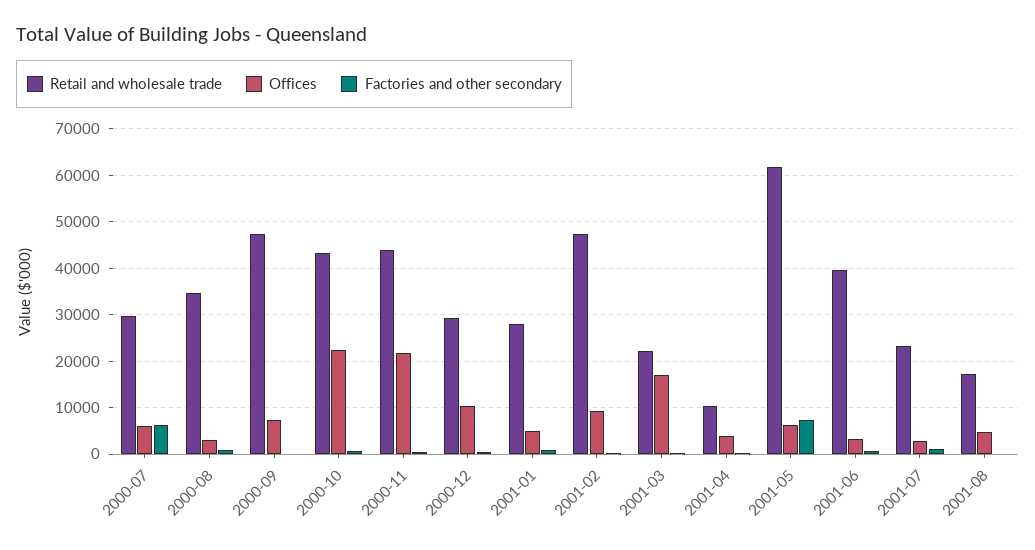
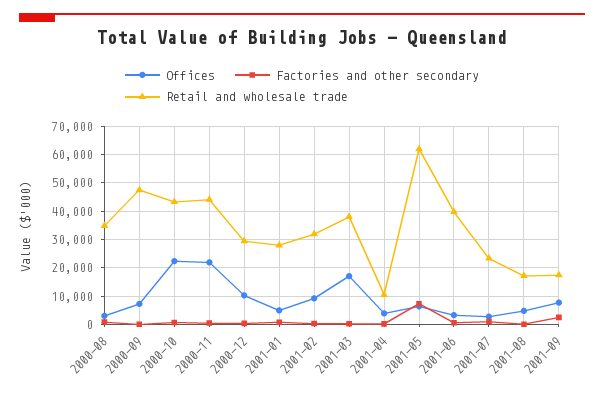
Retail and wholesale trade, 2000-07: 30000 -> none
Offices, 2000-07: 6000 -> none
Factories and other secondary, 2000-07: 6000 -> none
Retail and wholesale trade, 2001-02: 48000 -> 32500
Retail and wholesale trade, 2001-03: 22000 -> 37500
Offices, 2001-09: none -> 7500
Factories and other secondary, 2001-09: none -> 2500
Retail and wholesale trade, 2001-09: none -> 17500

